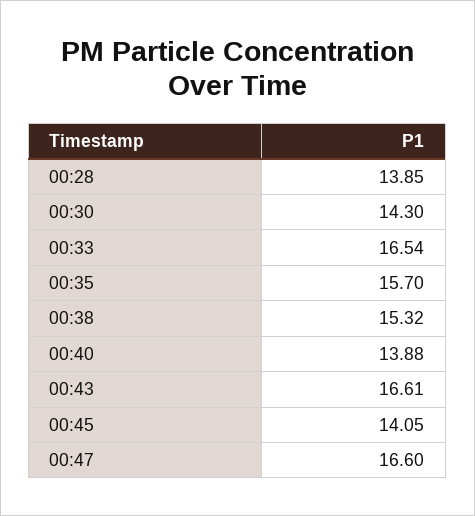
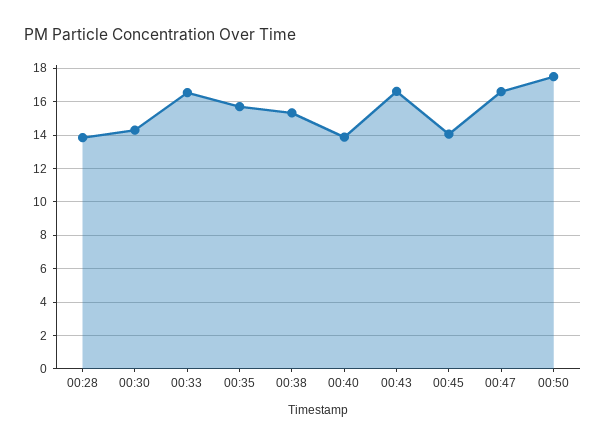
00:50: none -> 17.5

